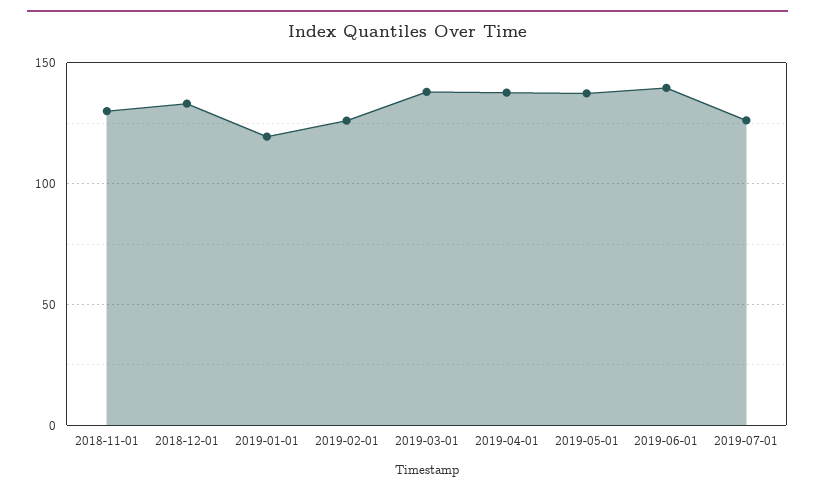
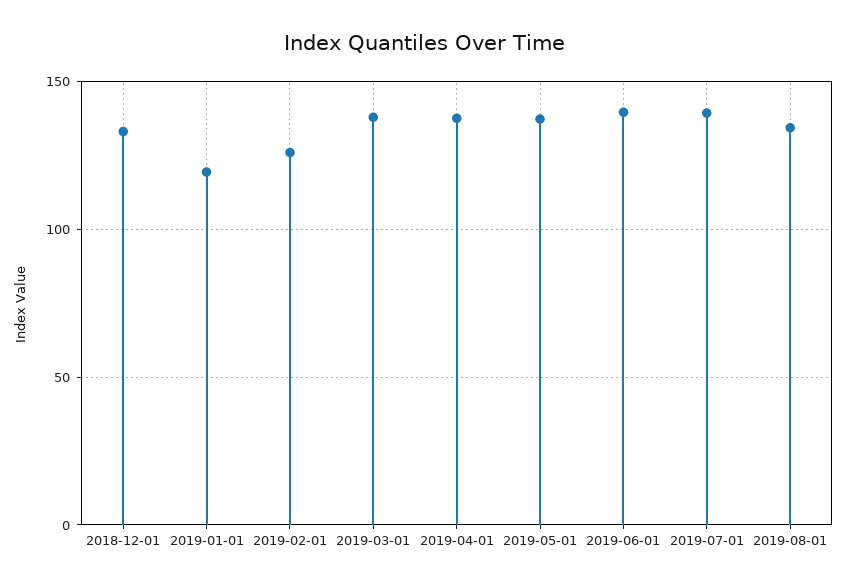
2018-11-01: 130 -> none
2019-07-01: 125 -> 140
2019-08-01: none -> 135

